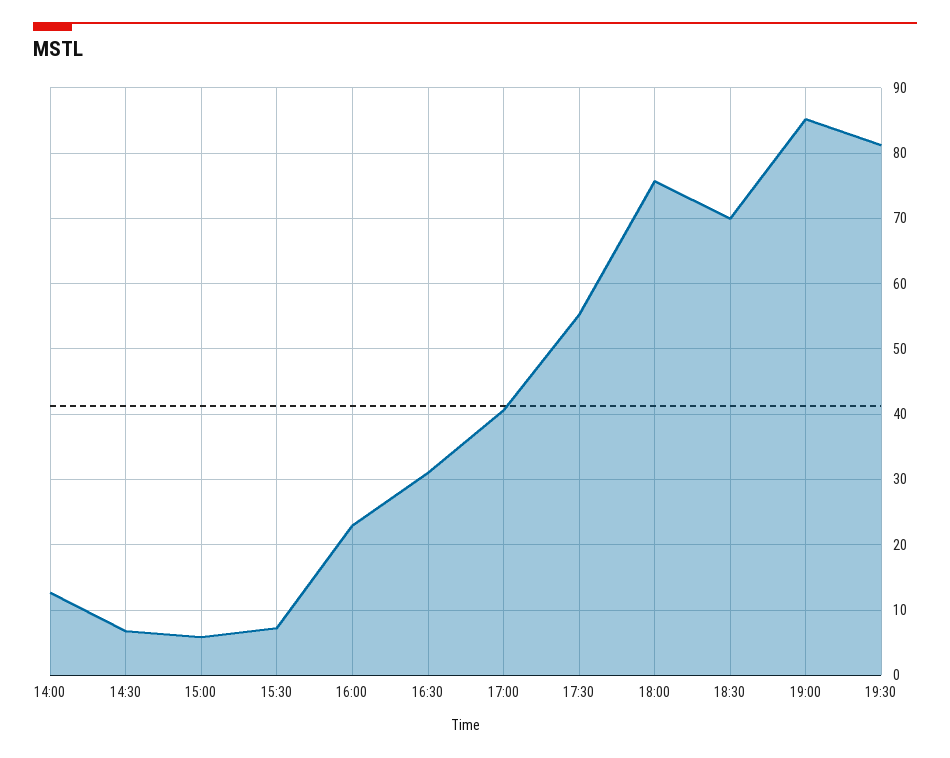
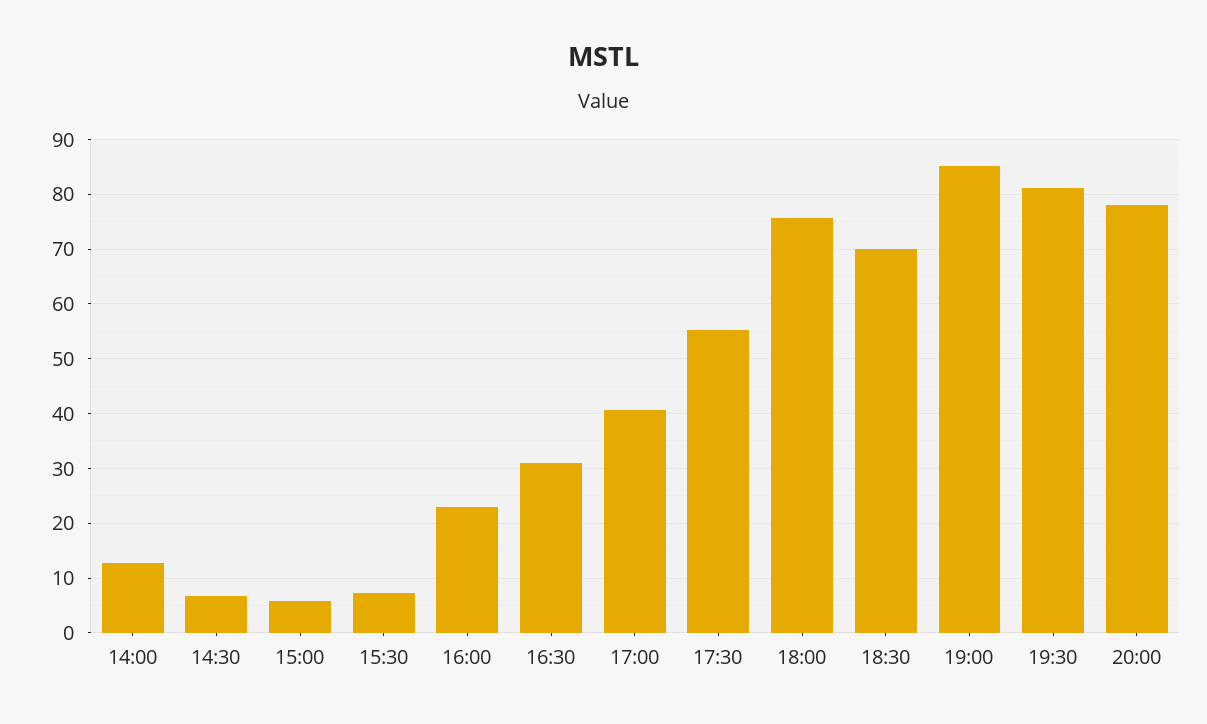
20:00: none -> 78

